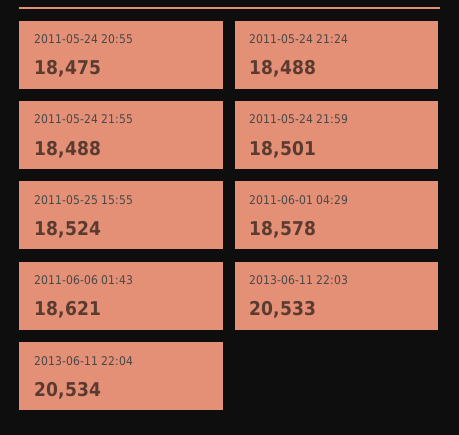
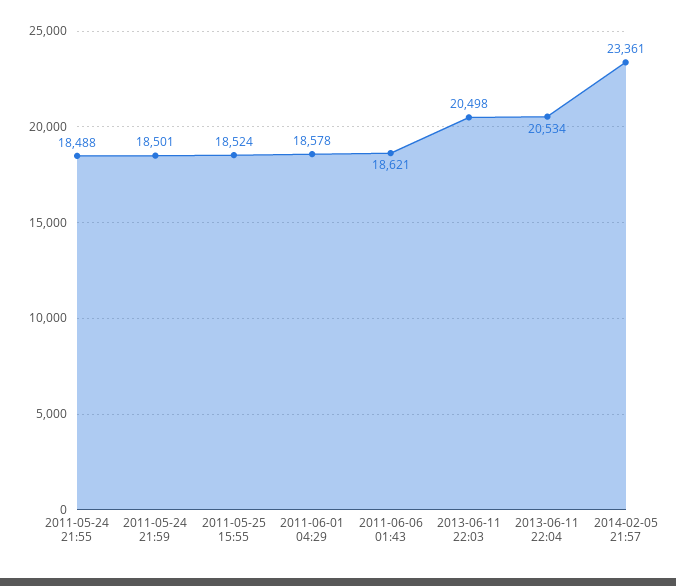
2011-05-24 20:55: 18475 -> none
2011-05-24 21:24: 18488 -> none
2013-06-11 22:03: 20533 -> 20498
2014-02-05 21:57: none -> 23361

